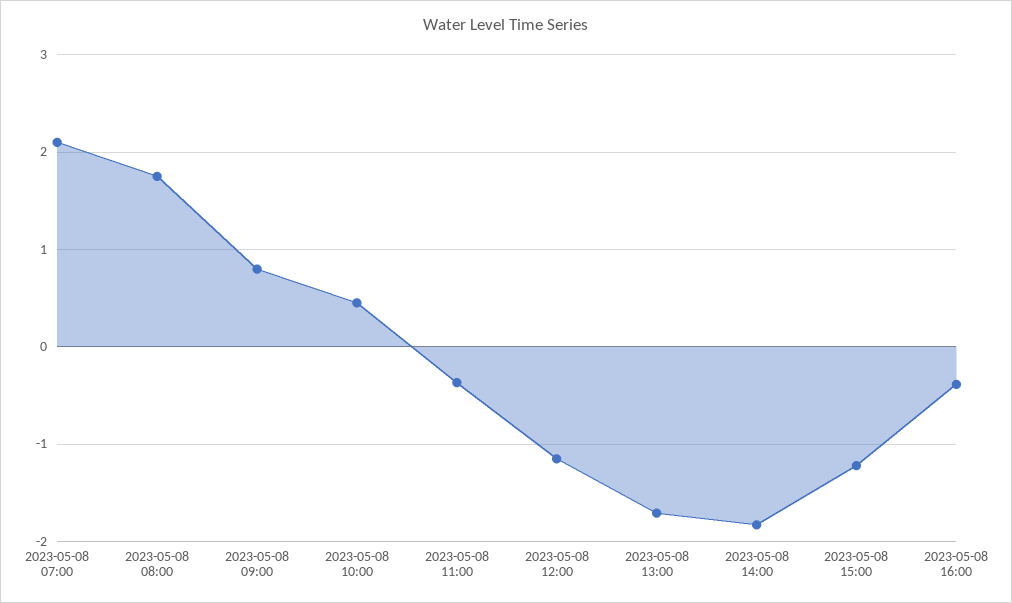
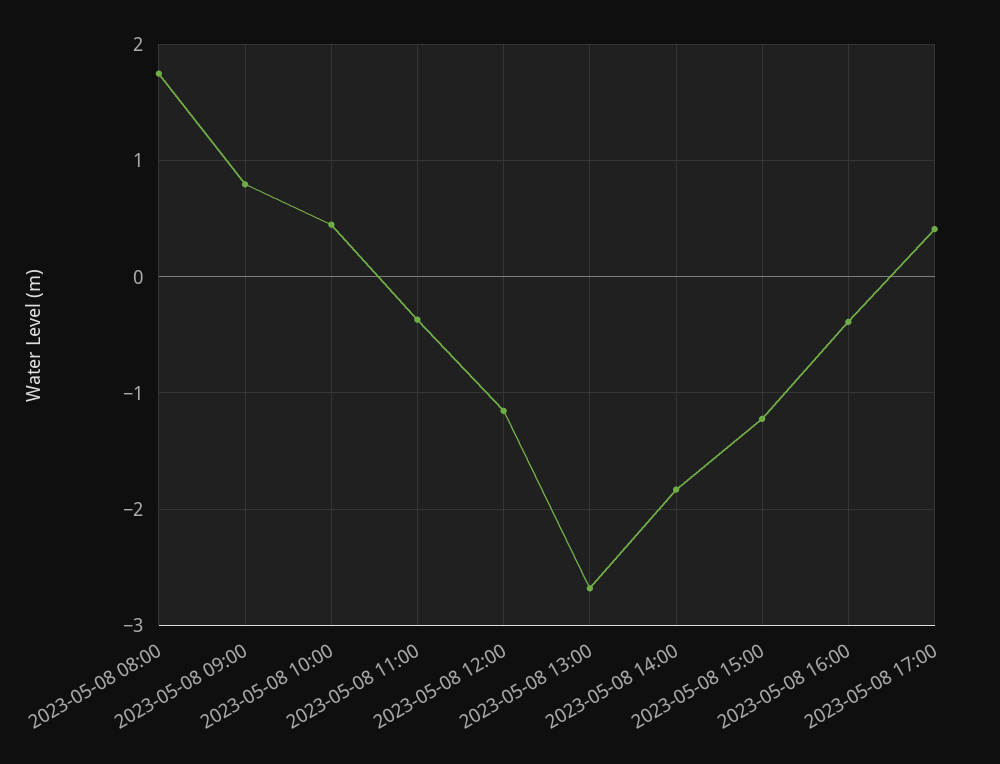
2023-05-08 07:00: 2.1 -> none
2023-05-08 13:00: -1.7 -> -2.7
2023-05-08 17:00: none -> 0.4

